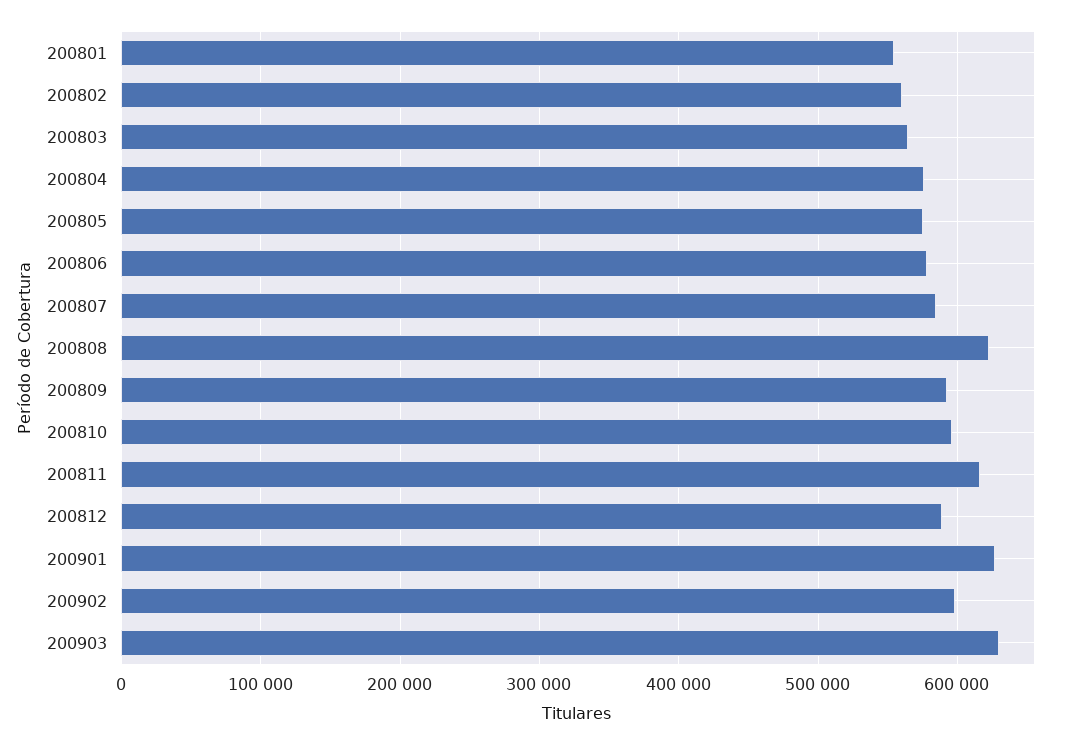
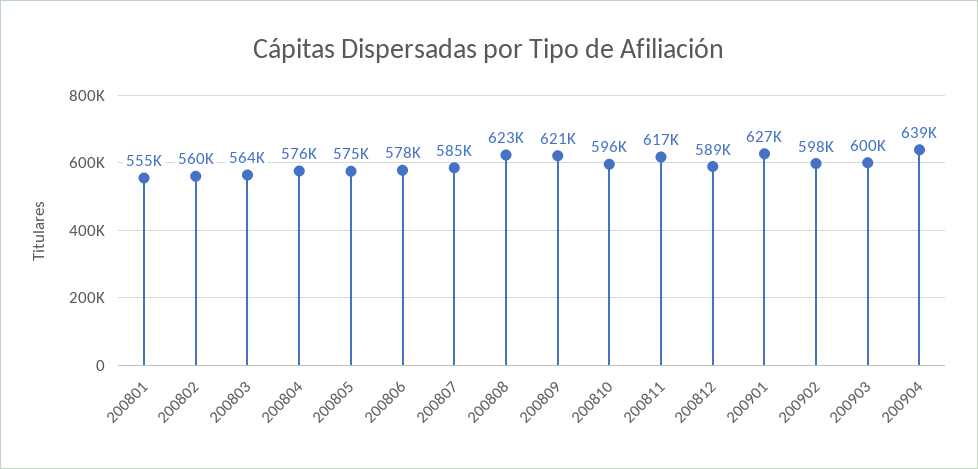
200809: 590000 -> 621000
200903: 630000 -> 600000
200904: none -> 639000

